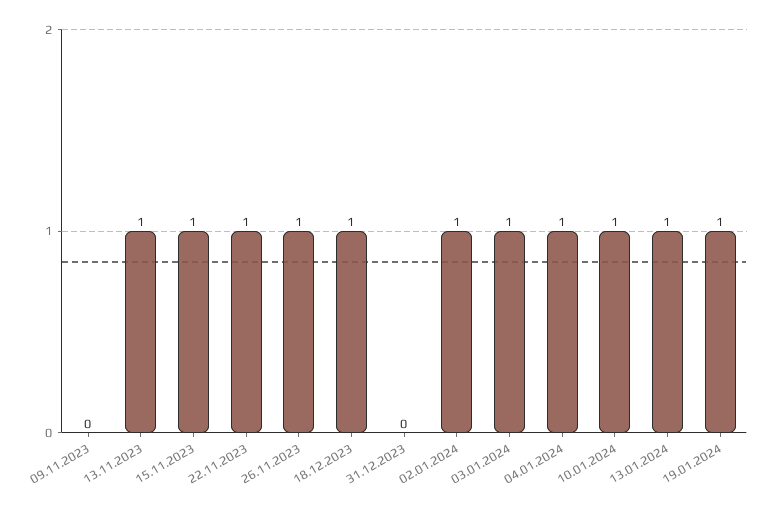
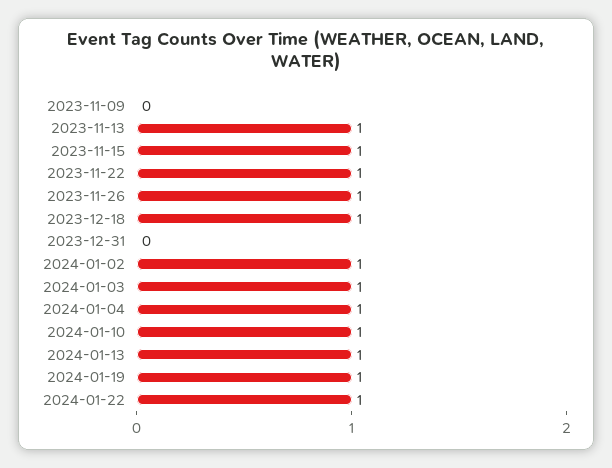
2024-01-22: none -> 1

